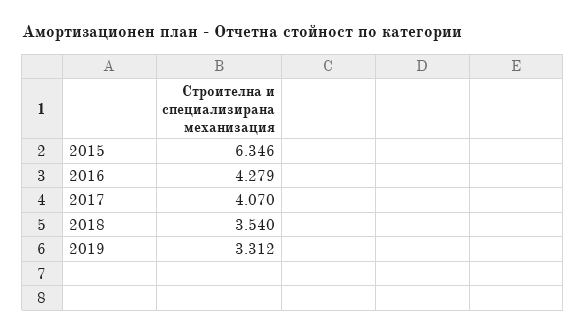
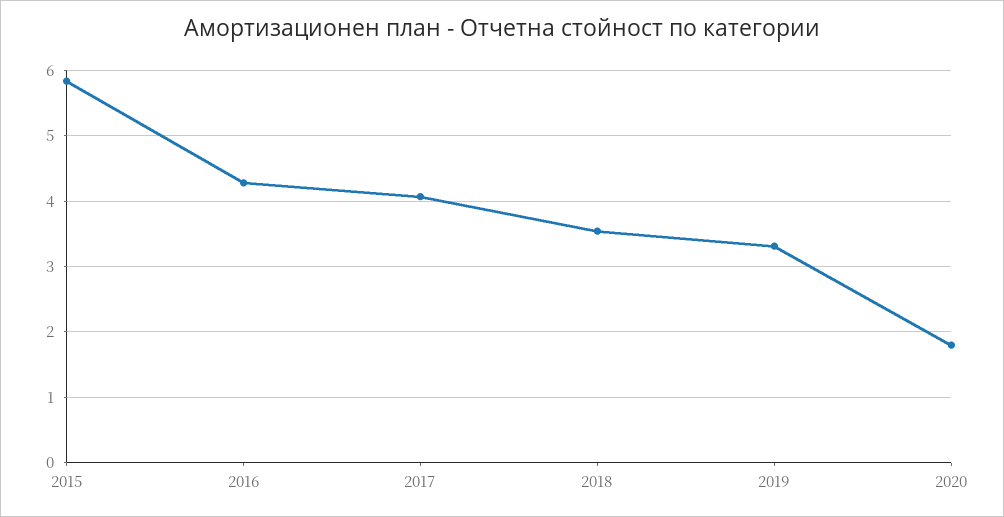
2015: 6.346 -> 5.8
2020: none -> 1.8

